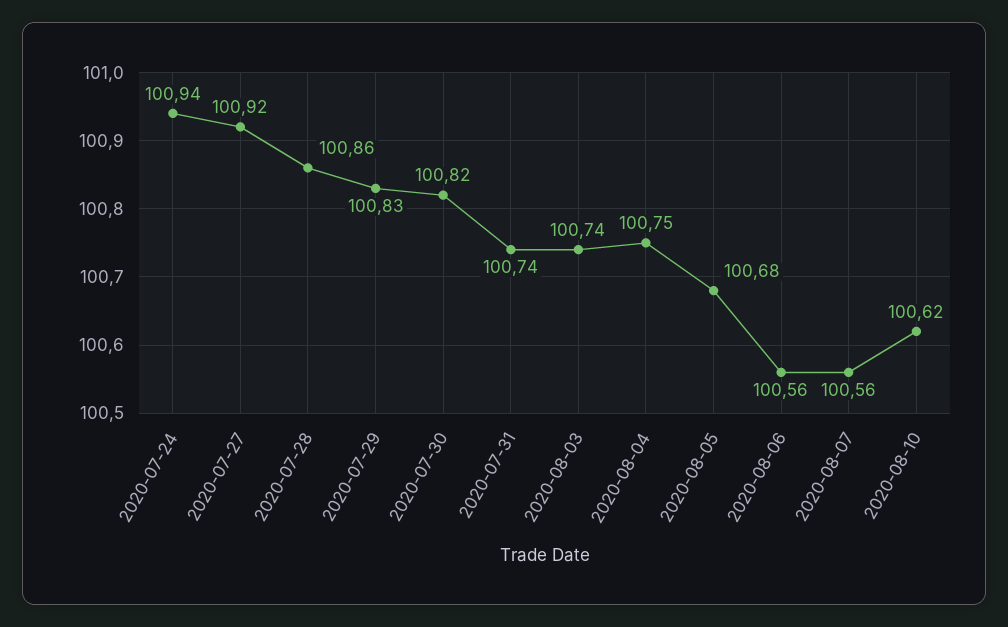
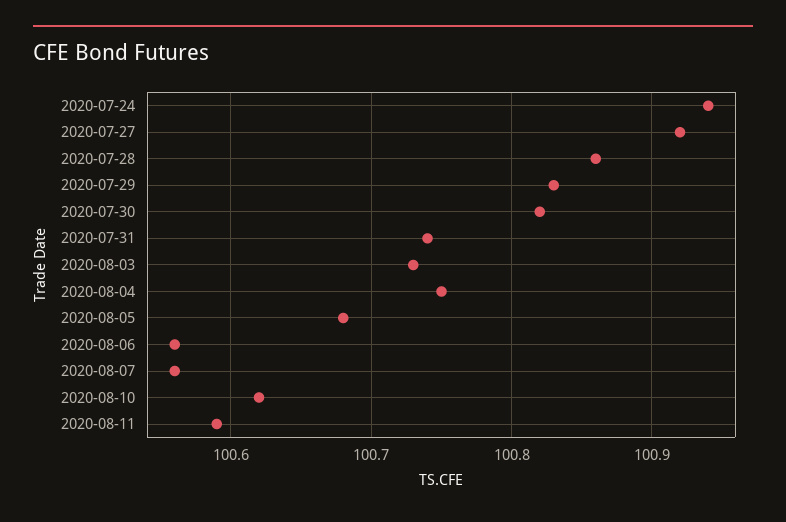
2020-08-03: 100.74 -> 100.73
2020-08-11: none -> 100.59

